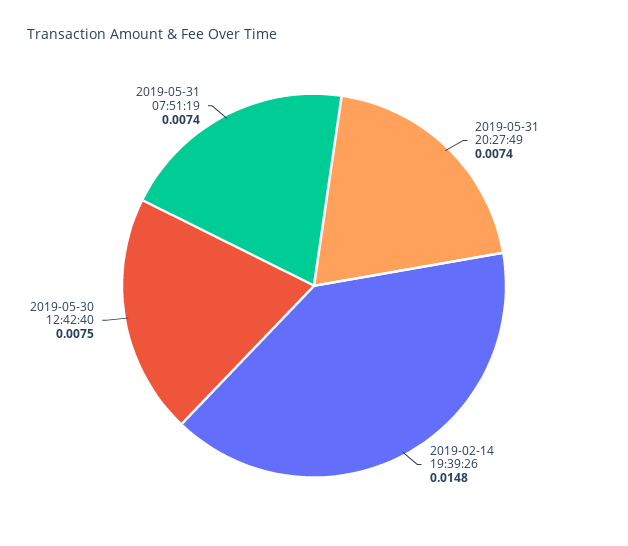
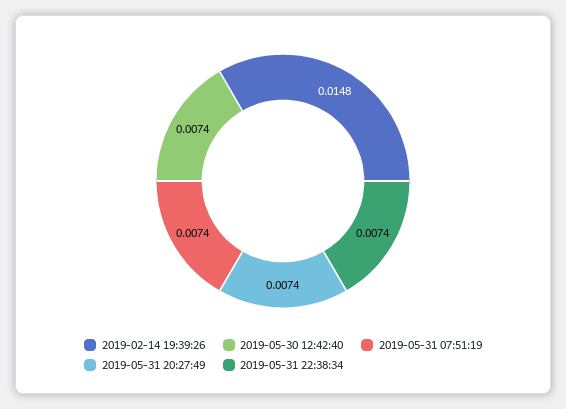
2019-05-30 12:42:40: 0.0075 -> 0.0074
2019-05-31 22:38:34: none -> 0.0074

